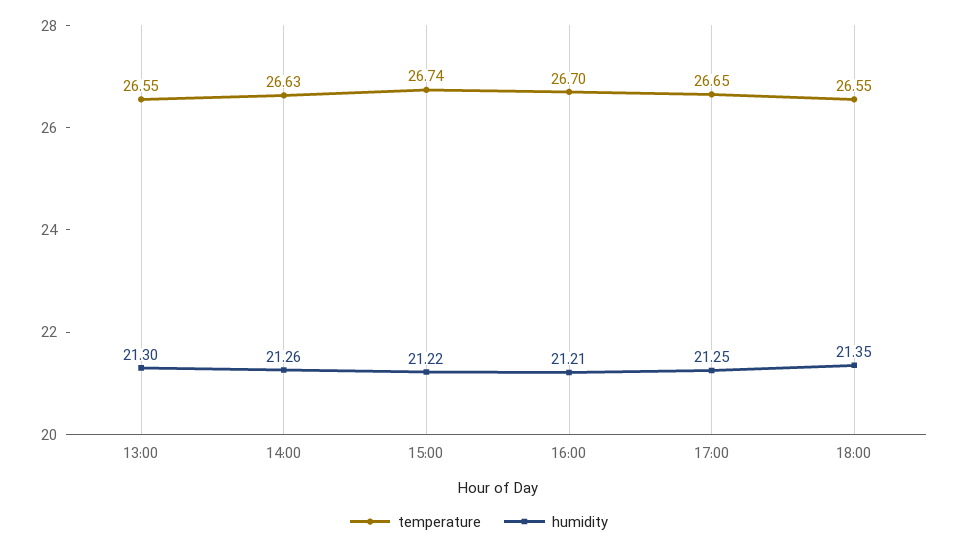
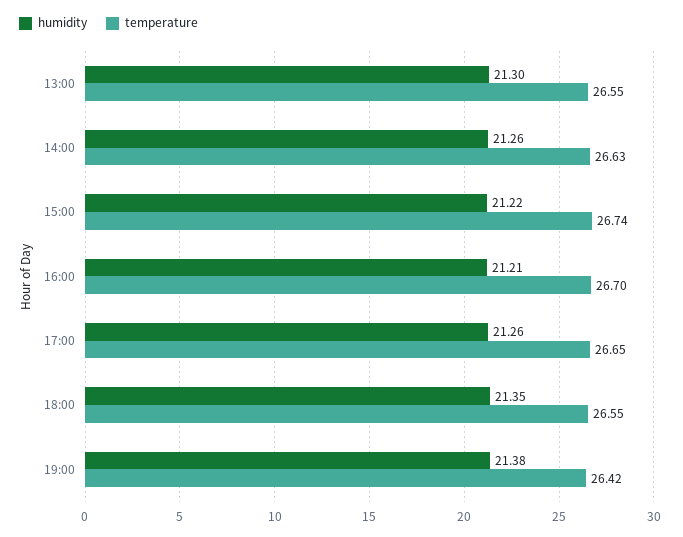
humidity, 17:00: 21.25 -> 21.26
humidity, 19:00: none -> 21.38
temperature, 19:00: none -> 26.42

